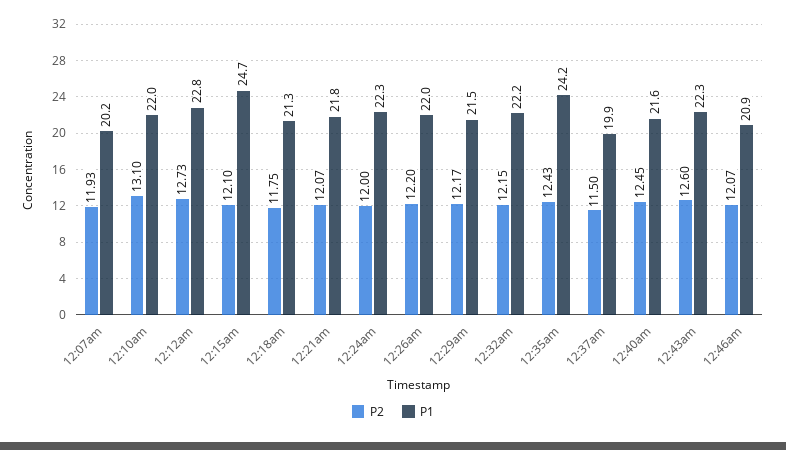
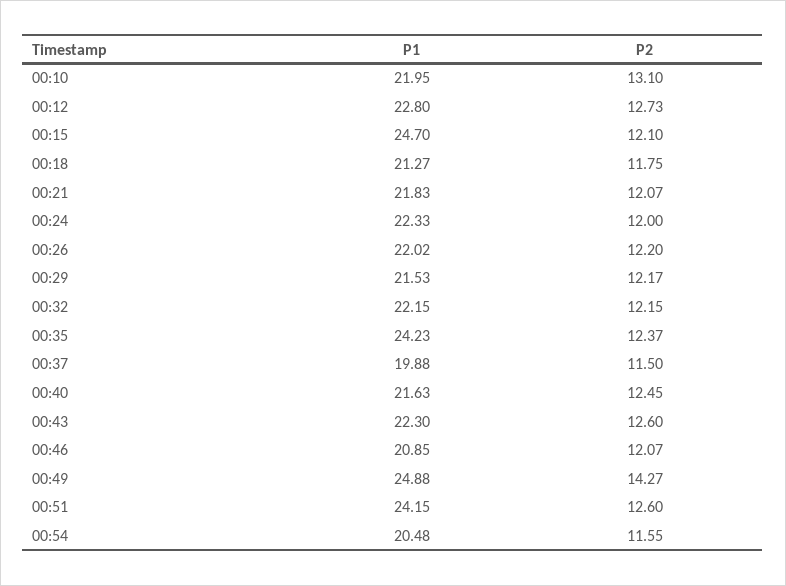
P2, 12:07am: 11.93 -> none
P1, 12:07am: 20.2 -> none
P2, 12:35am: 12.43 -> 12.37
P1, 00:49: none -> 24.88
P2, 00:49: none -> 14.27
P1, 00:51: none -> 24.15
P2, 00:51: none -> 12.6
P1, 00:54: none -> 20.48
P2, 00:54: none -> 11.55

